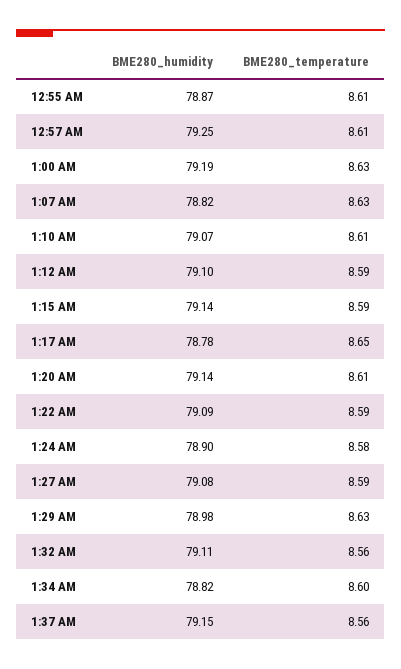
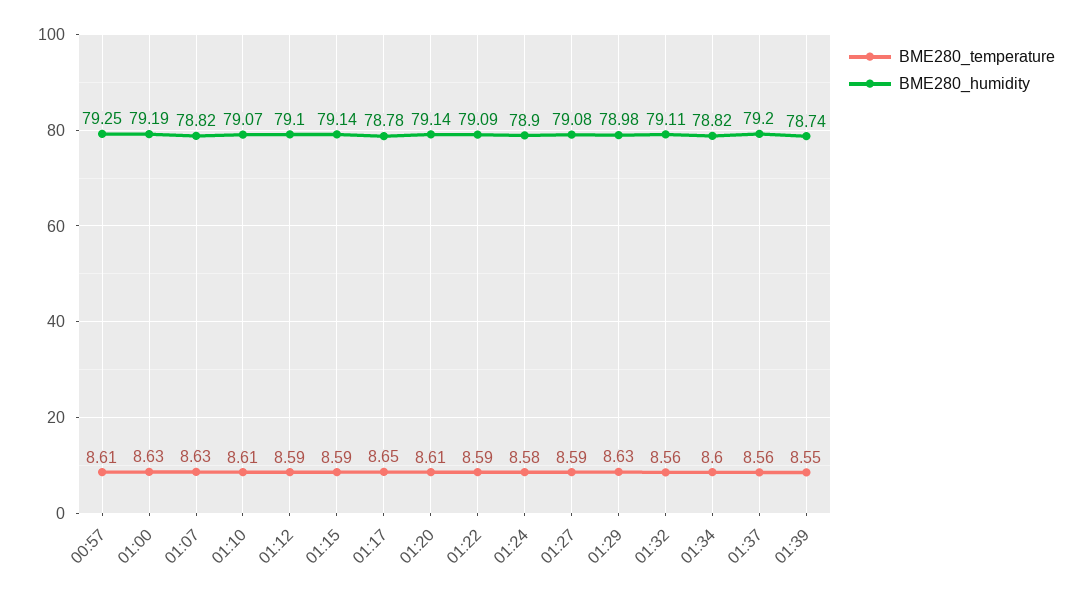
BME280_humidity, 12:55 AM: 78.87 -> none
BME280_temperature, 12:55 AM: 8.61 -> none
BME280_humidity, 1:37 AM: 79.15 -> 79.2
BME280_temperature, 01:39: none -> 8.55
BME280_humidity, 01:39: none -> 78.74

